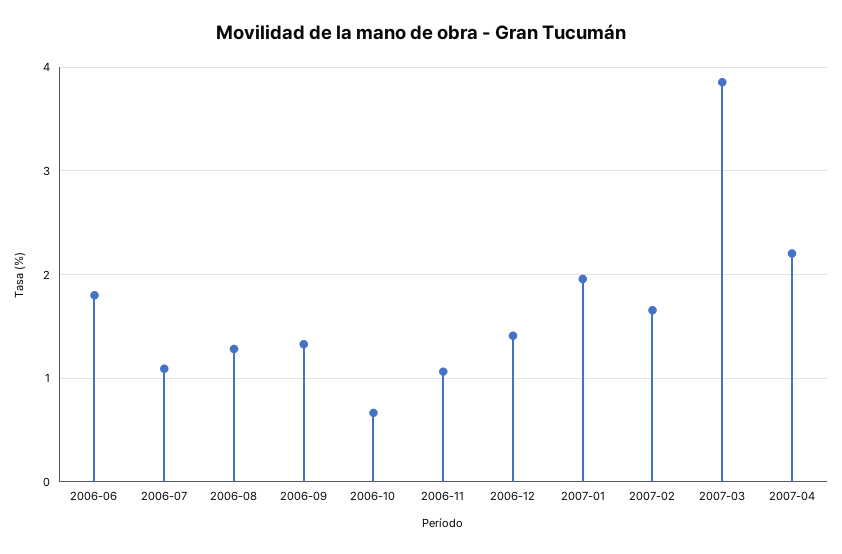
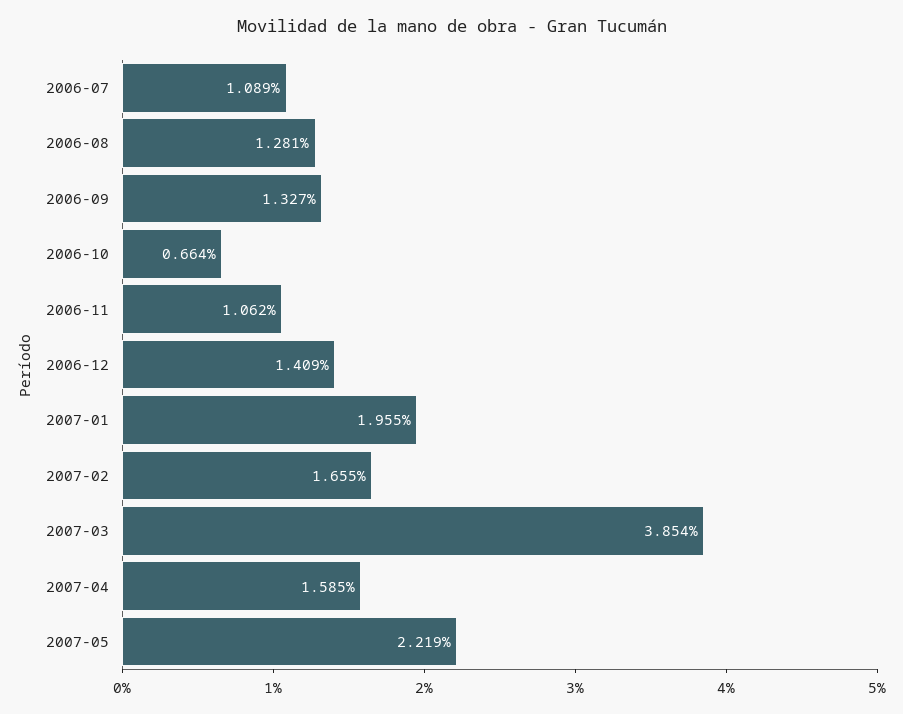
2006-06: 1.8 -> none
2007-04: 2.2 -> 1.585
2007-05: none -> 2.219

